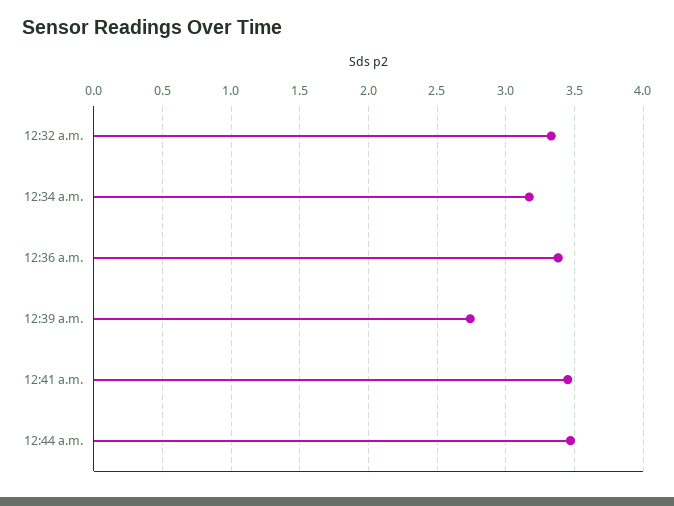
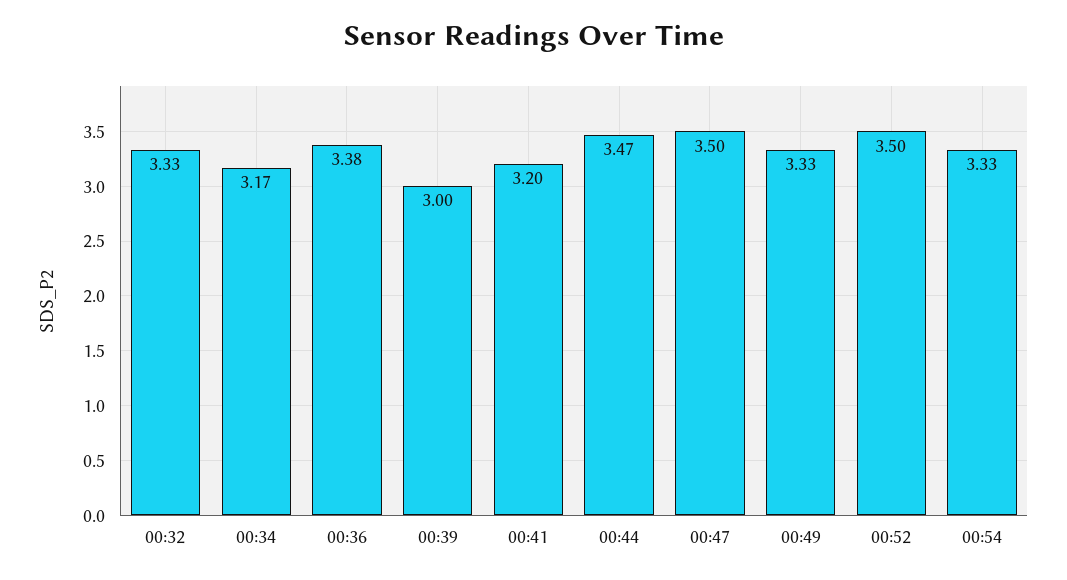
12:39 a.m.: 2.75 -> 3
12:41 a.m.: 3.45 -> 3.2
00:47: none -> 3.5
00:49: none -> 3.33
00:52: none -> 3.5
00:54: none -> 3.33

